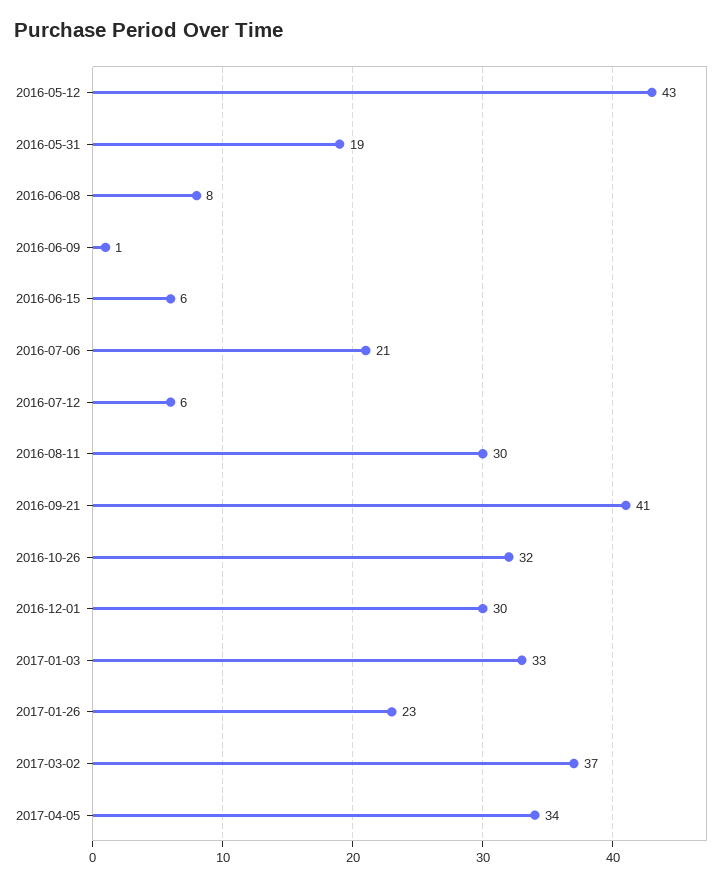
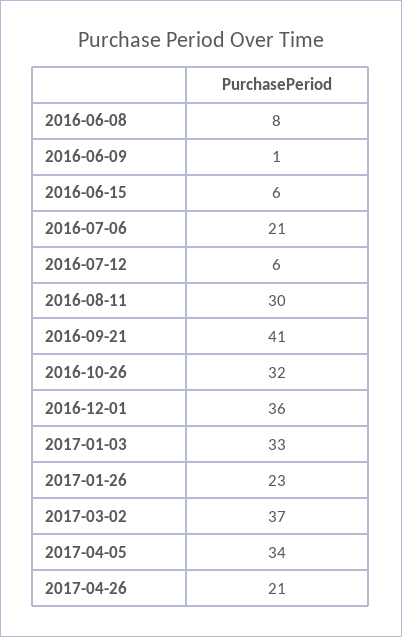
2016-05-12: 43 -> none
2016-05-31: 19 -> none
2016-12-01: 30 -> 36
2017-04-26: none -> 21

